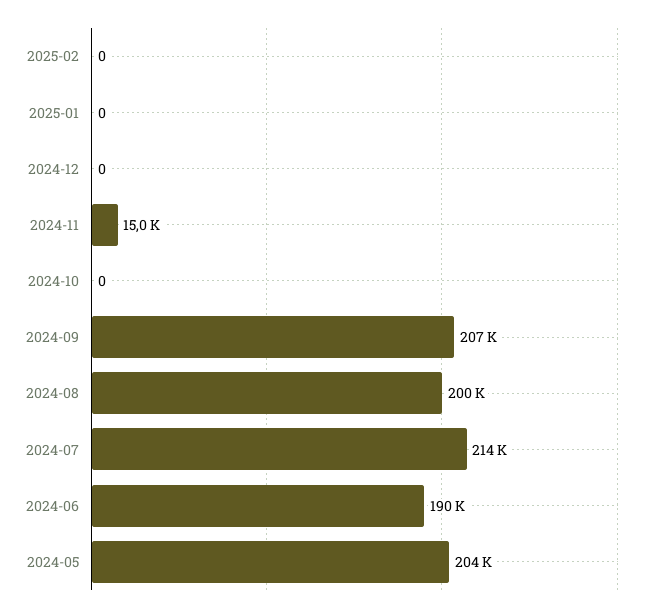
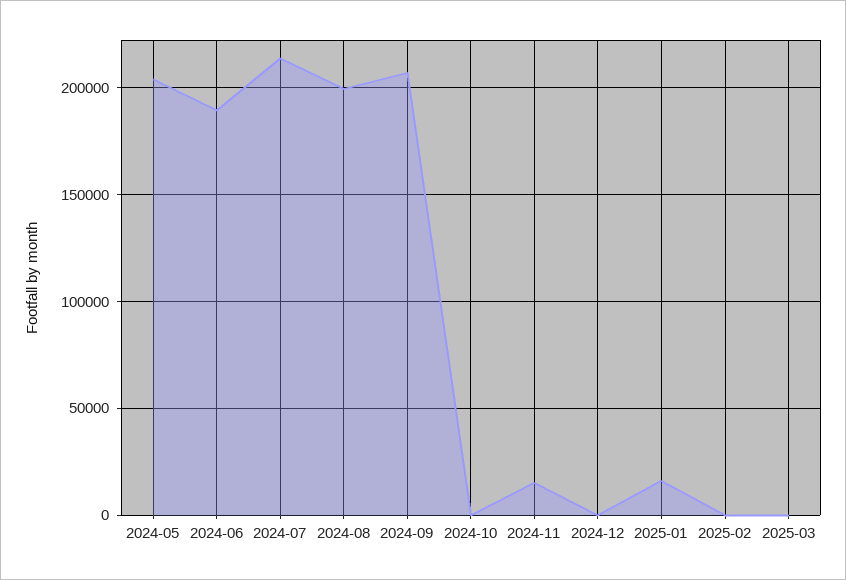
2025-01: 0 -> 15000
2025-03: none -> 0

